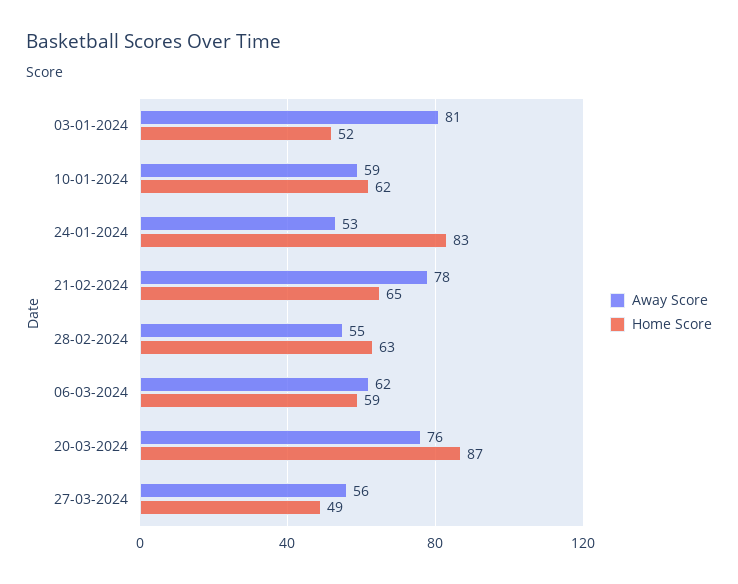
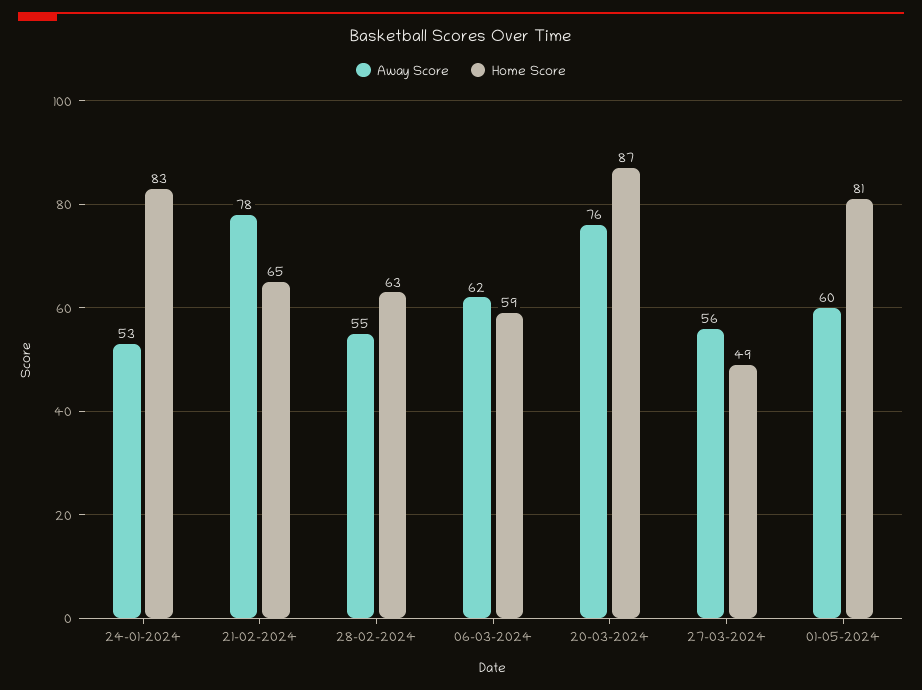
Away Score, 03-01-2024: 81 -> none
Home Score, 03-01-2024: 52 -> none
Away Score, 10-01-2024: 59 -> none
Home Score, 10-01-2024: 62 -> none
Away Score, 01-05-2024: none -> 60
Home Score, 01-05-2024: none -> 81

